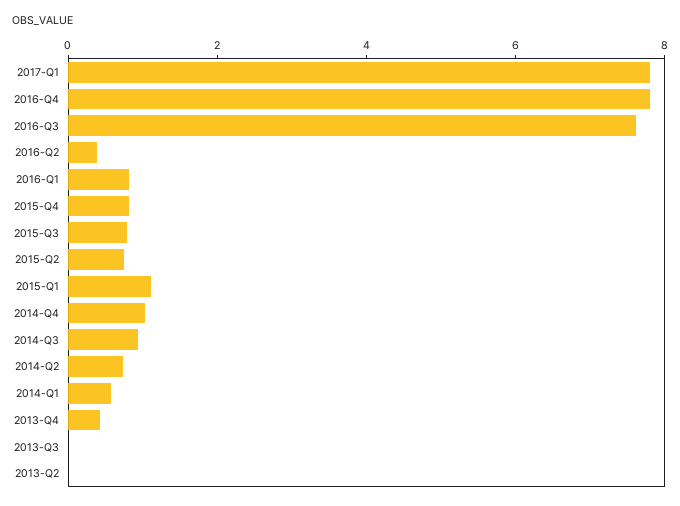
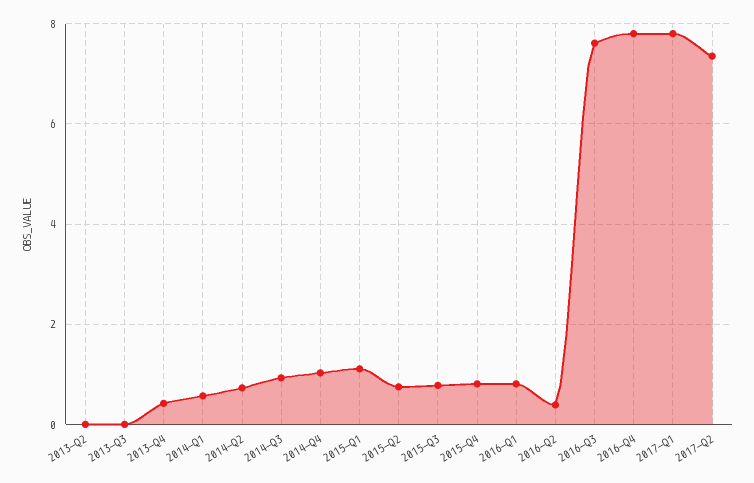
2017-Q2: none -> 7.4

